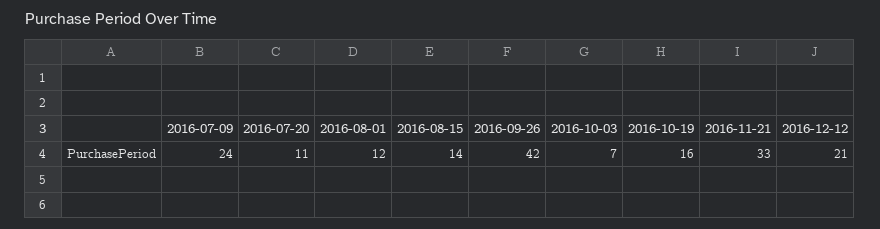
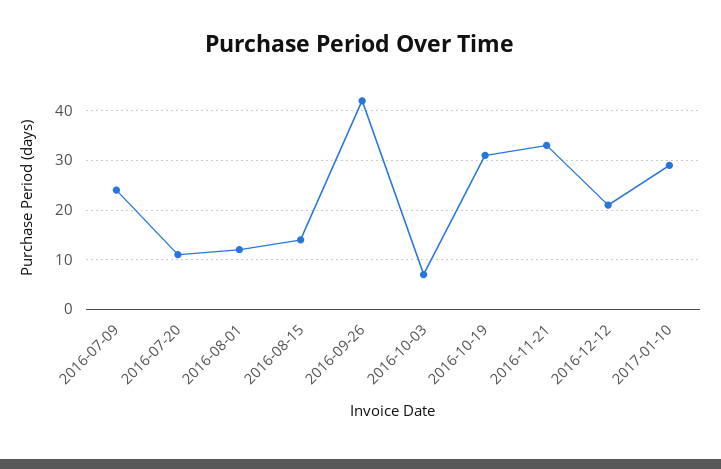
2016-10-19: 16 -> 30
2017-01-10: none -> 30

